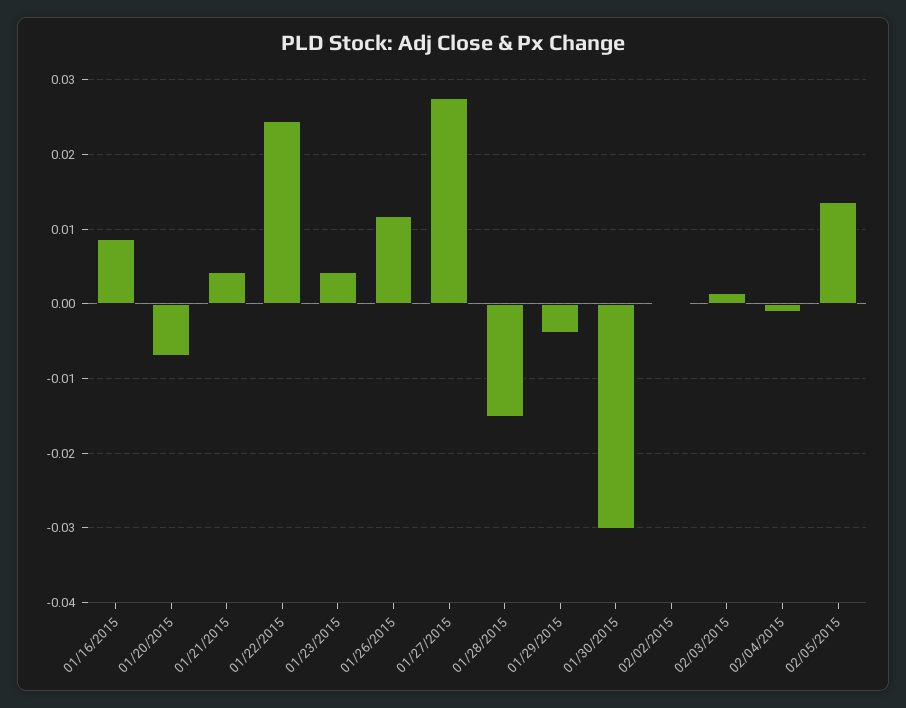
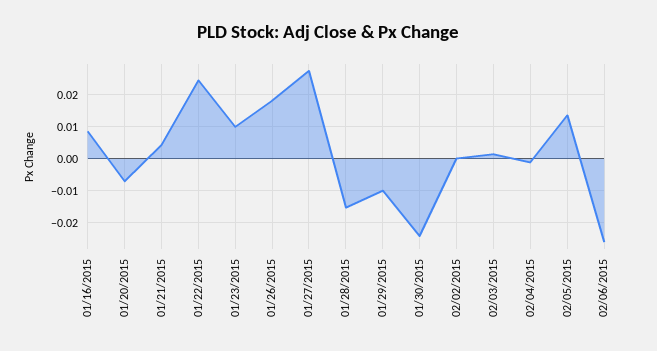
01/23/2015: 0.004 -> 0.01
01/26/2015: 0.012 -> 0.018
01/29/2015: -0.004 -> -0.01
01/30/2015: -0.03 -> -0.024
02/06/2015: none -> -0.026

